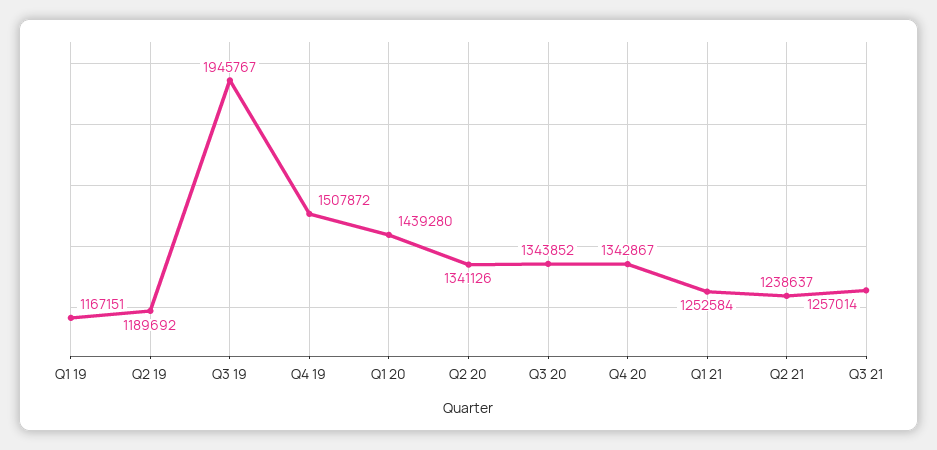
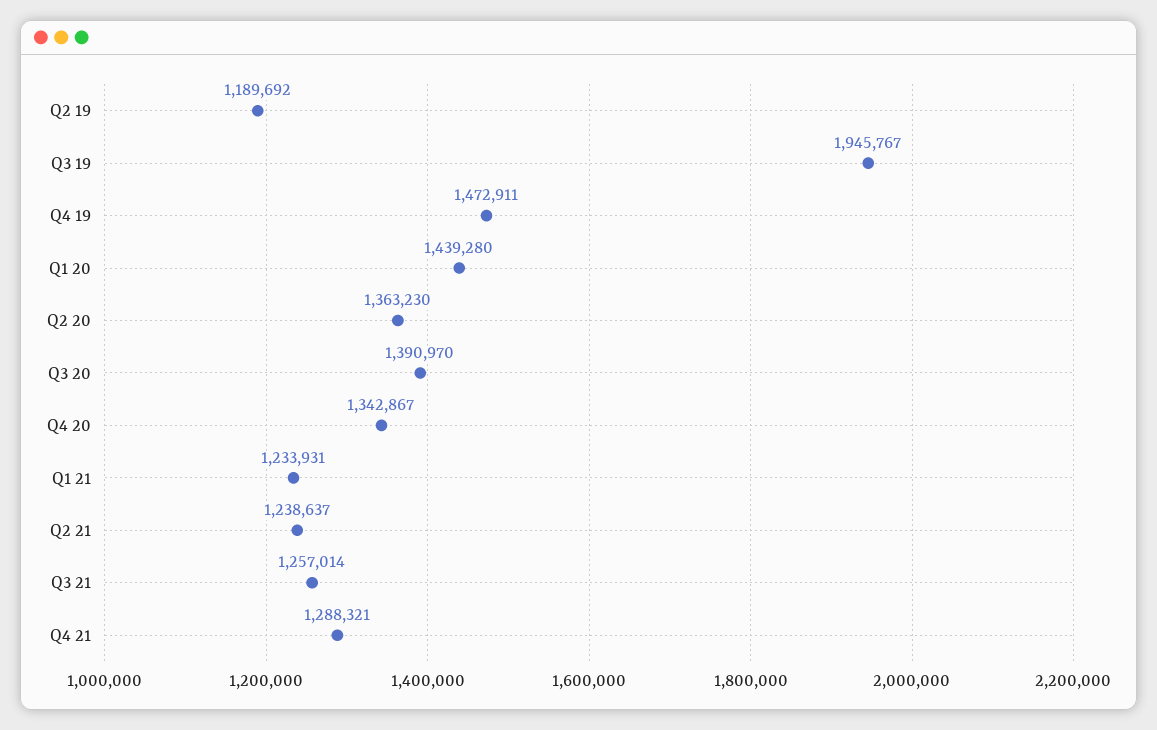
Q1 19: 1167151 -> none
Q4 19: 1507872 -> 1472911
Q2 20: 1341126 -> 1363230
Q3 20: 1343852 -> 1390970
Q1 21: 1252584 -> 1233931
Q4 21: none -> 1288321

